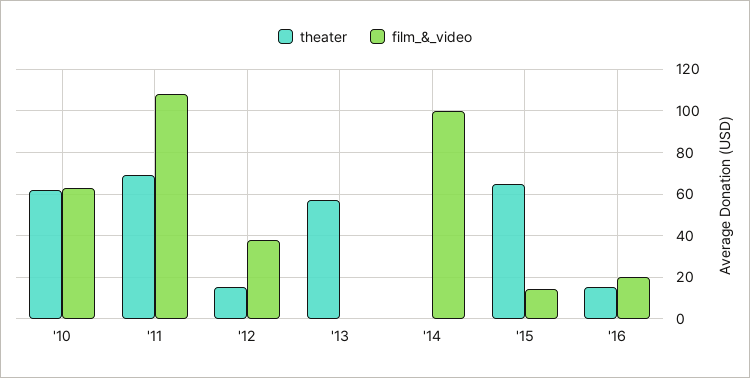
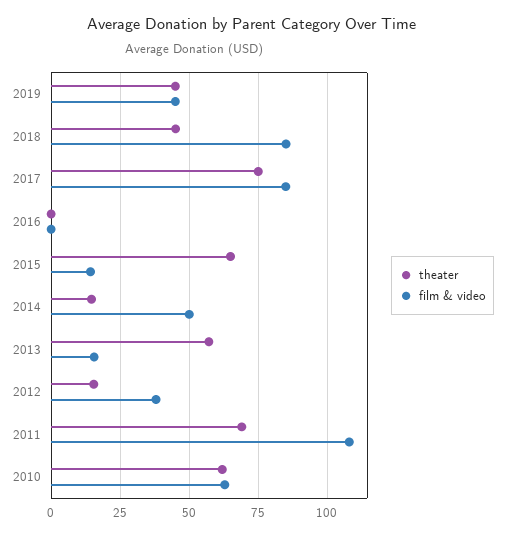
film_&_video, '13: 0 -> 15
theater, '14: 0 -> 15
film_&_video, '14: 100 -> 50
theater, '16: 15 -> 0
film_&_video, '16: 20 -> 0
theater, 2019: none -> 45
film_&_video, 2019: none -> 45
theater, 2018: none -> 45
film_&_video, 2018: none -> 85
theater, 2017: none -> 75
film_&_video, 2017: none -> 85

